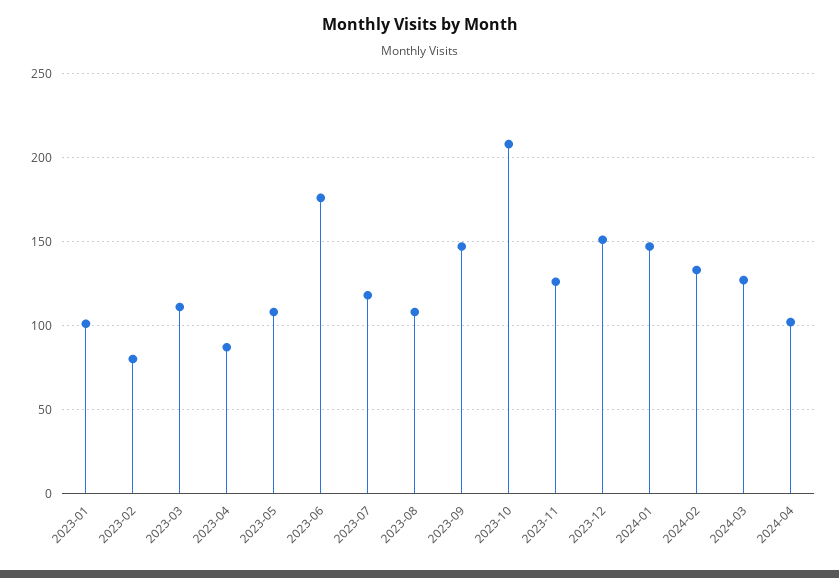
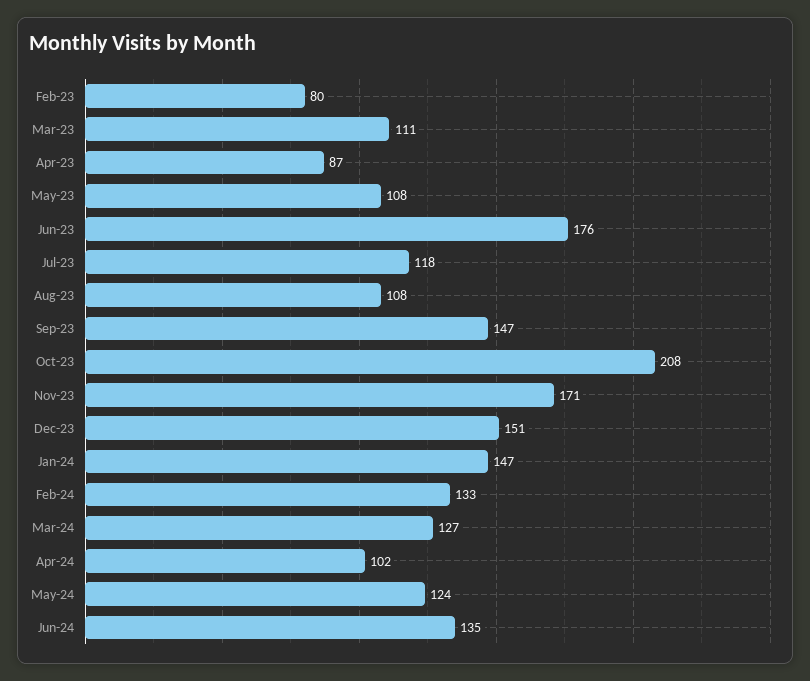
2023-01: 100 -> none
2023-11: 125 -> 171
May-24: none -> 124
Jun-24: none -> 135

